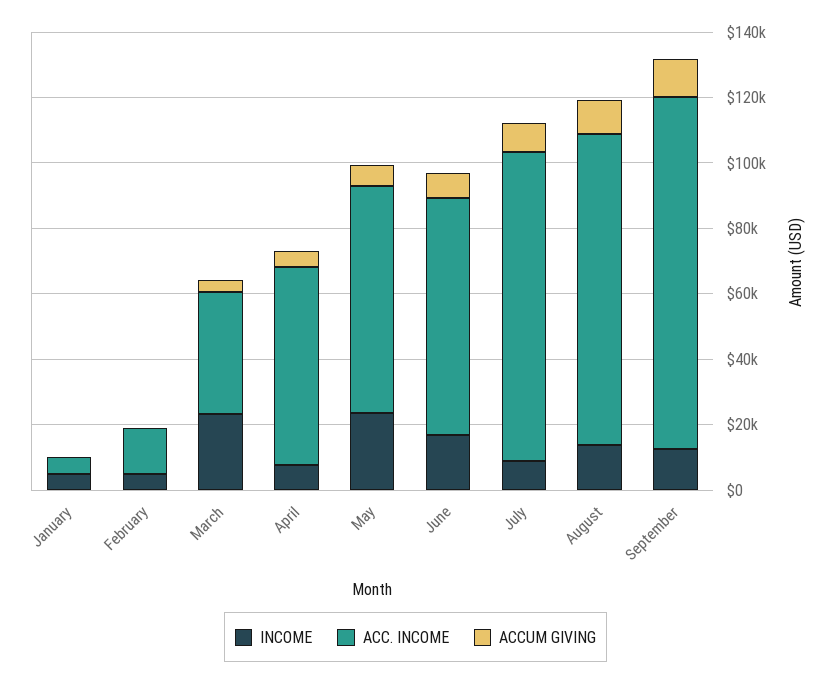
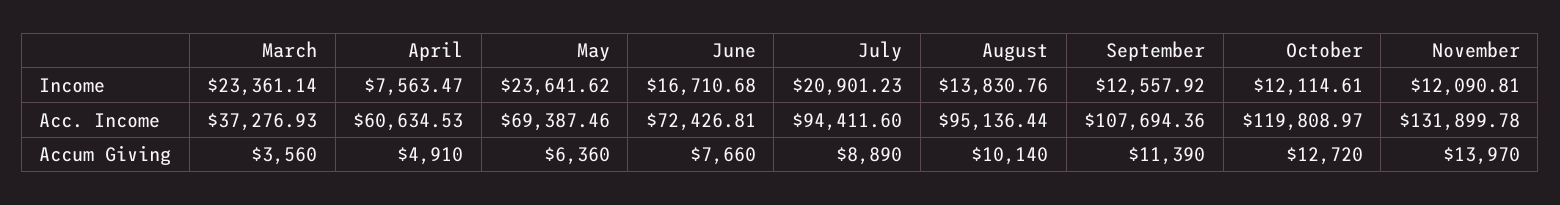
INCOME, January: 5000 -> none
ACC. INCOME, January: 5000 -> none
ACCUM GIVING, January: 0 -> none
INCOME, February: 5000 -> none
ACC. INCOME, February: 15000 -> none
ACCUM GIVING, February: 0 -> none
INCOME, July: 10000 -> 20901.23
INCOME, October: none -> 12114.61
INCOME, November: none -> 12090.81
ACC. INCOME, October: none -> 119808.97
ACC. INCOME, November: none -> 131899.78
ACCUM GIVING, October: none -> 12720
ACCUM GIVING, November: none -> 13970

